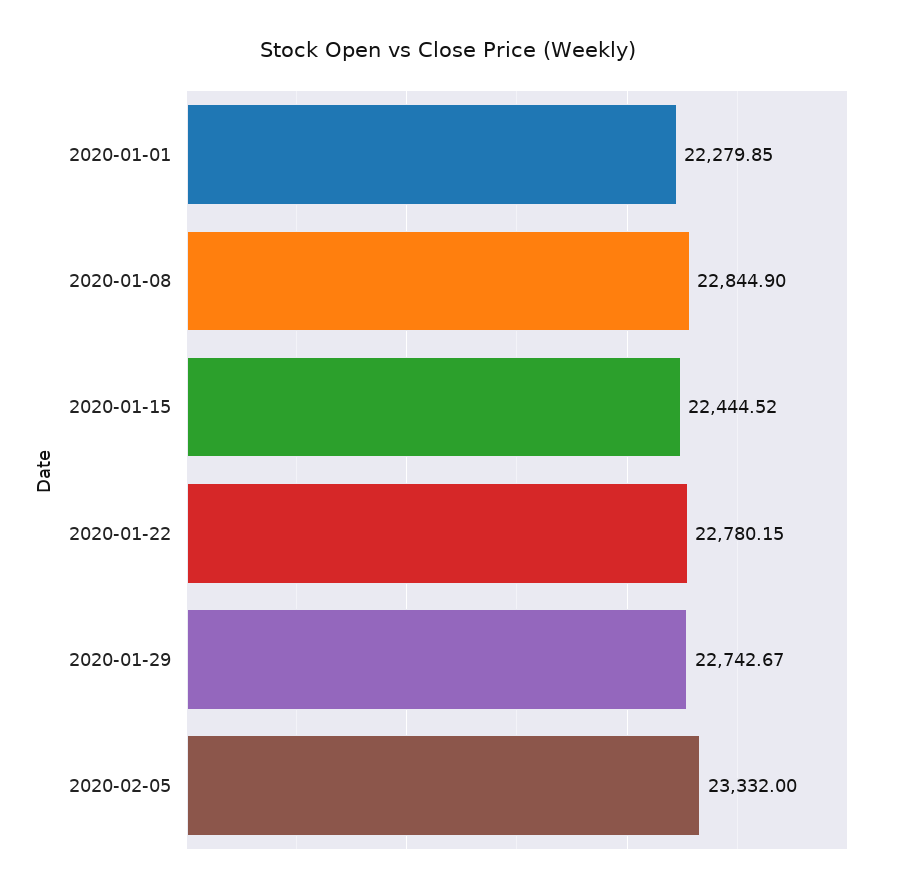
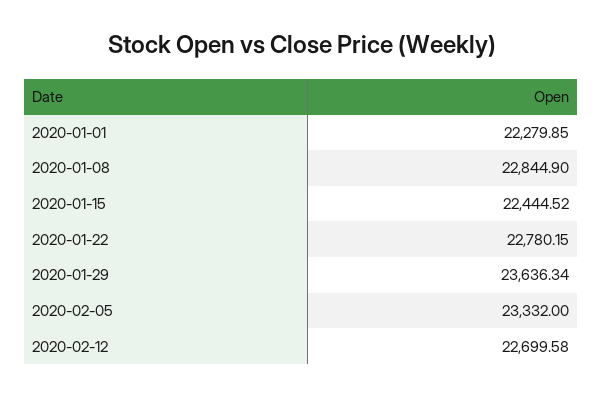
2020-01-29: 22742.67 -> 23636.34
2020-02-12: none -> 22699.58

